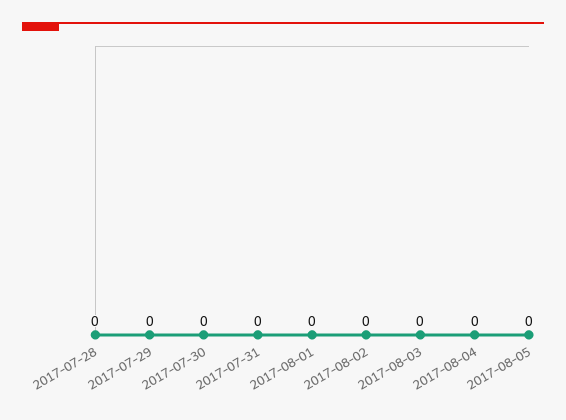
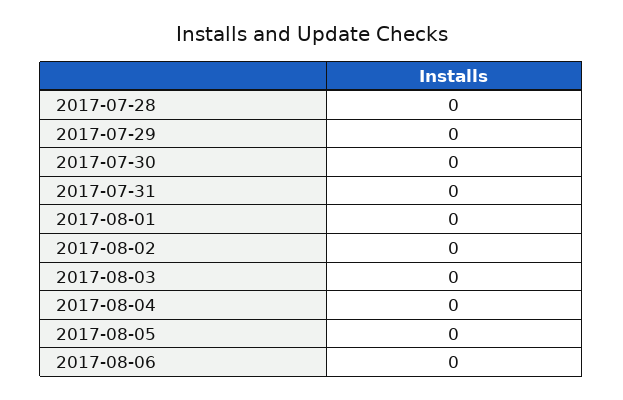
2017-08-06: none -> 0

